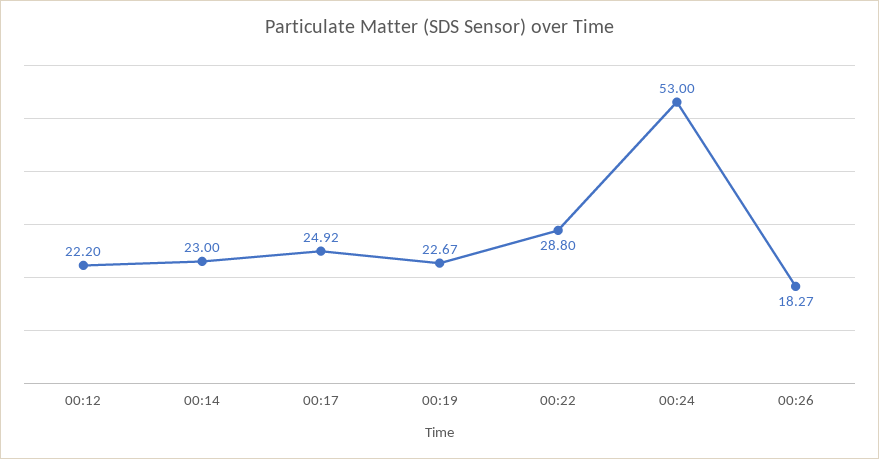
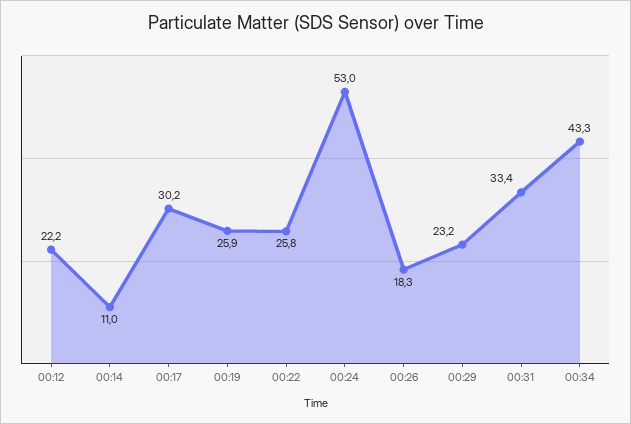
00:14: 23 -> 11
00:17: 24.92 -> 30.2
00:19: 22.67 -> 25.9
00:22: 28.8 -> 25.8
00:29: none -> 23.2
00:31: none -> 33.4
00:34: none -> 43.3

